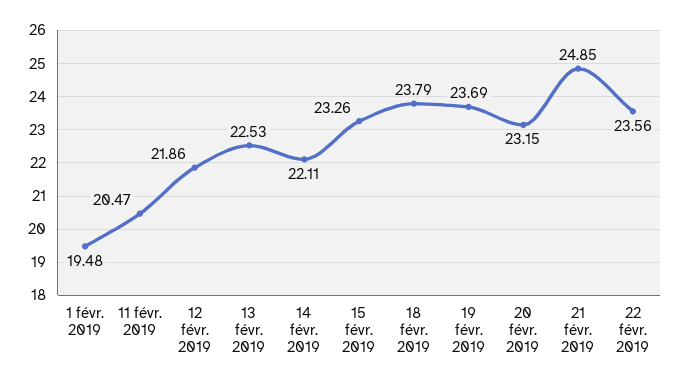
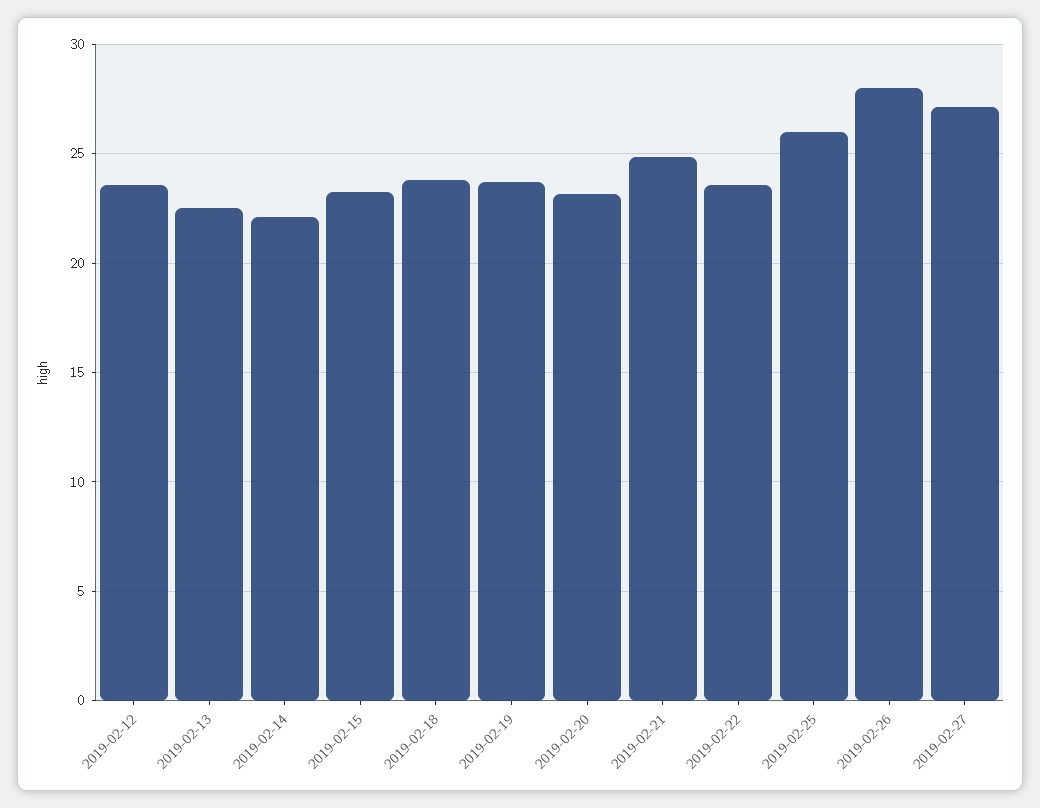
1 févr. 2019: 19.48 -> none
11 févr. 2019: 20.47 -> none
12 févr. 2019: 21.86 -> 23.5
2019-02-25: none -> 26
2019-02-26: none -> 28
2019-02-27: none -> 27

